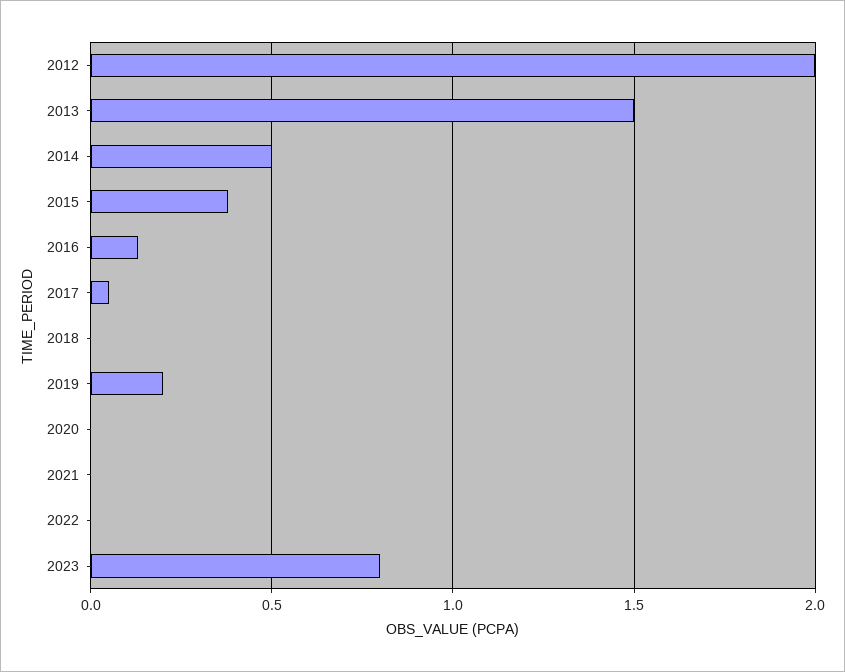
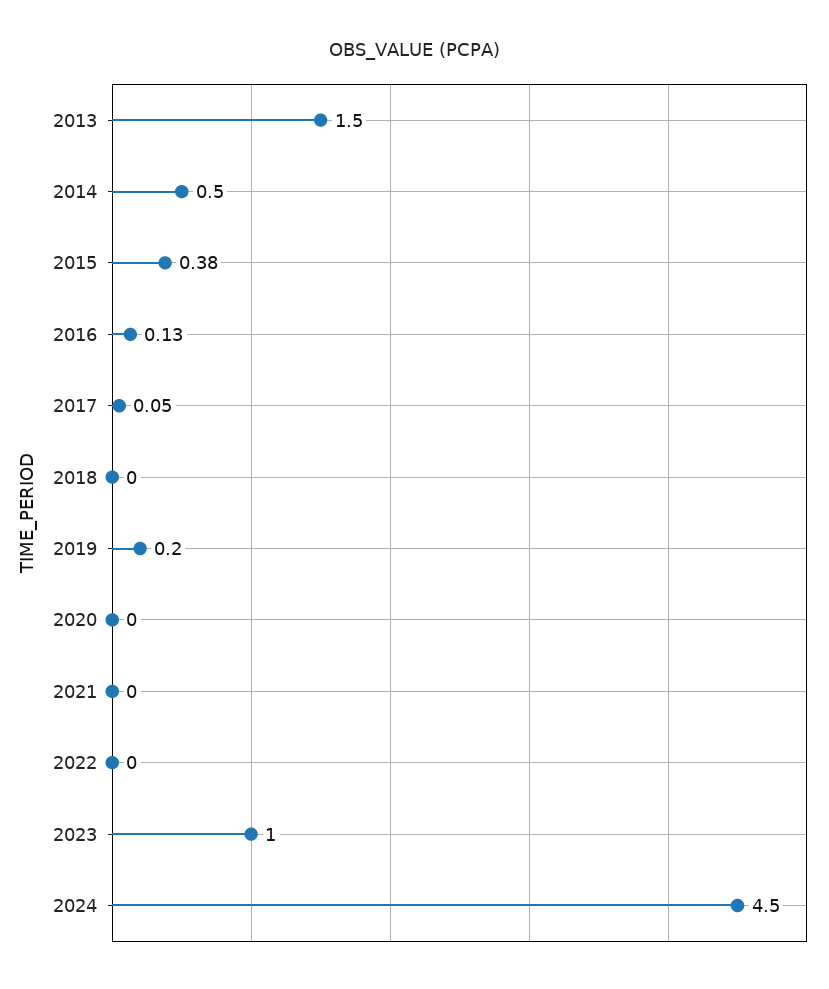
2012: 2 -> none
2023: 0.8 -> 1
2024: none -> 4.5

